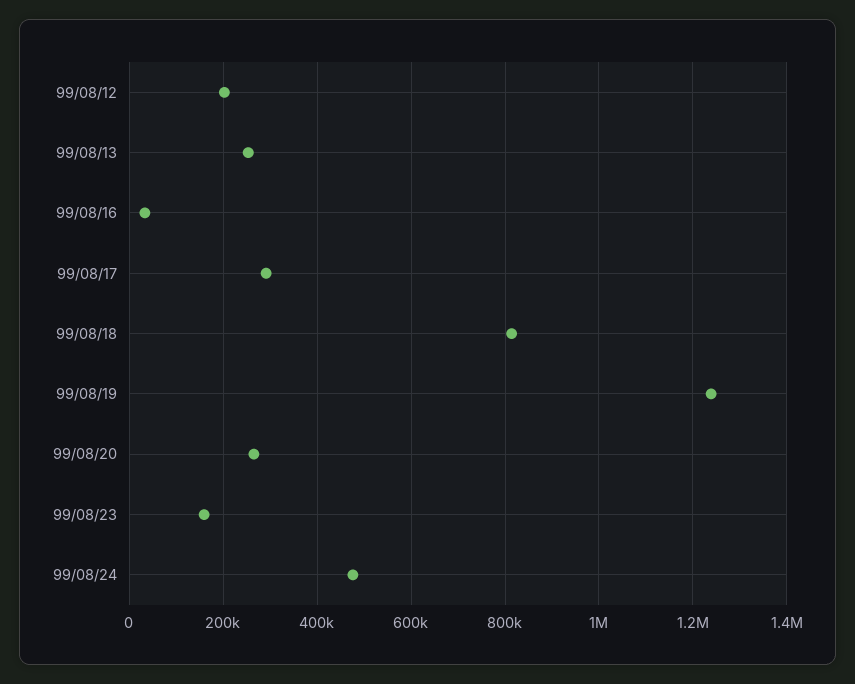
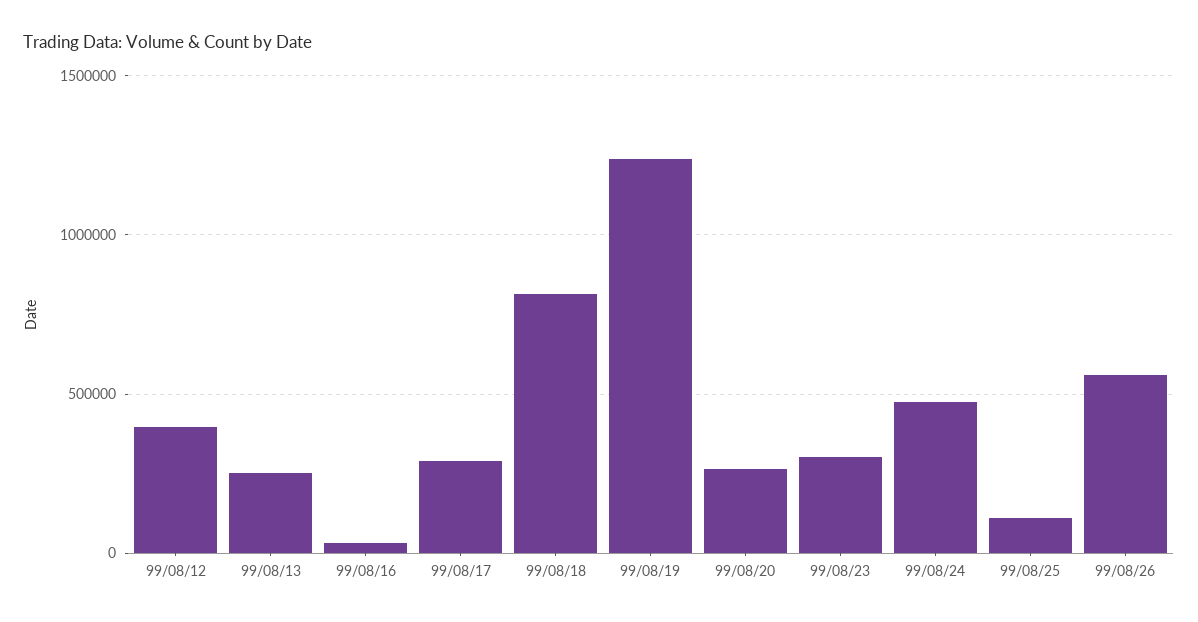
99/08/12: 200000 -> 400000
99/08/23: 160000 -> 300000
99/08/25: none -> 100000
99/08/26: none -> 550000

